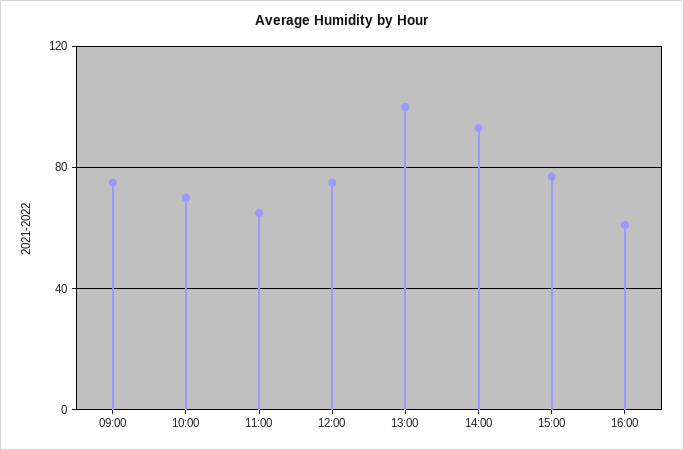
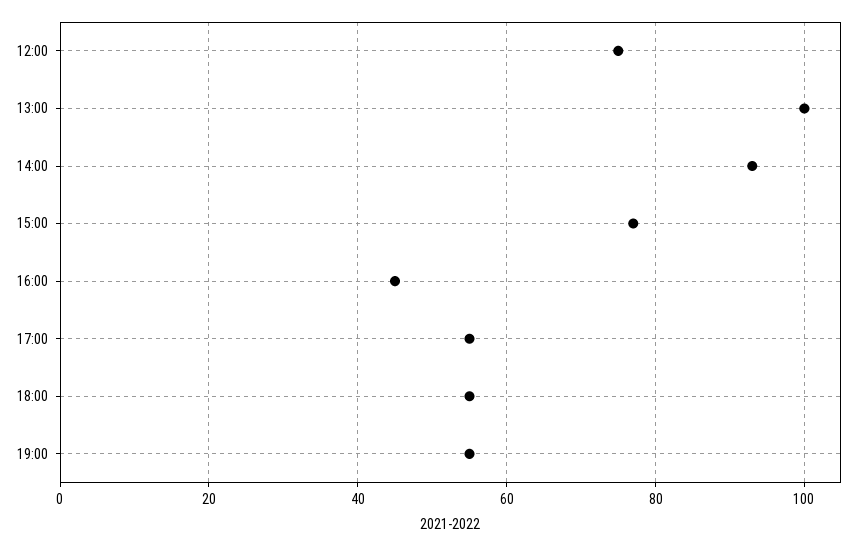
09:00: 75 -> none
10:00: 70 -> none
11:00: 65 -> none
16:00: 60 -> 45
17:00: none -> 55
18:00: none -> 55
19:00: none -> 55

